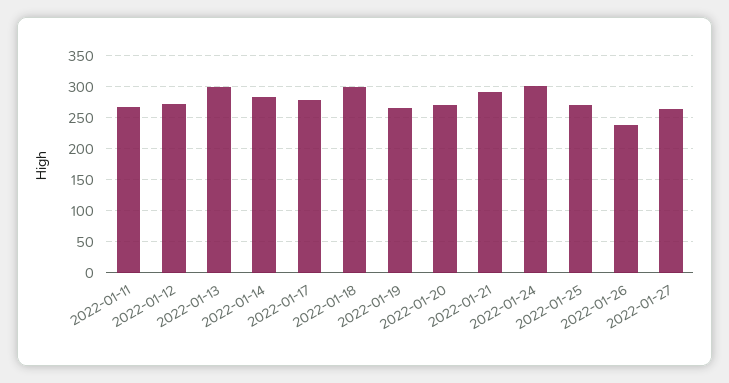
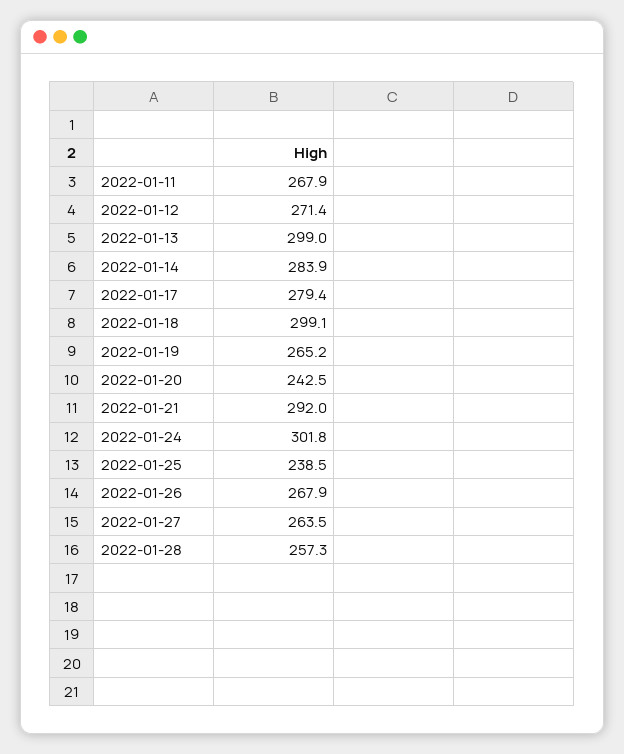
2022-01-20: 270 -> 242.5
2022-01-25: 270 -> 238.5
2022-01-26: 240 -> 267.9
2022-01-28: none -> 257.3

